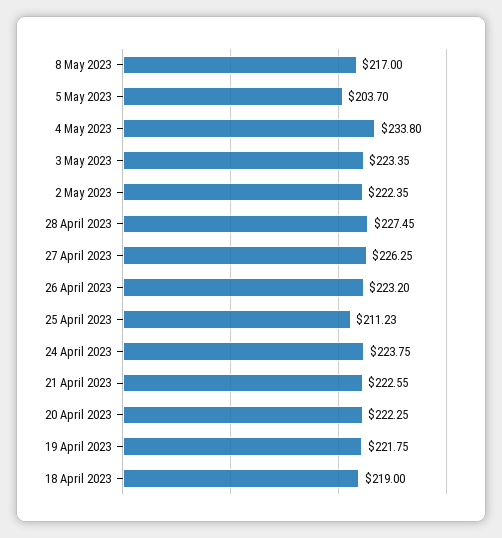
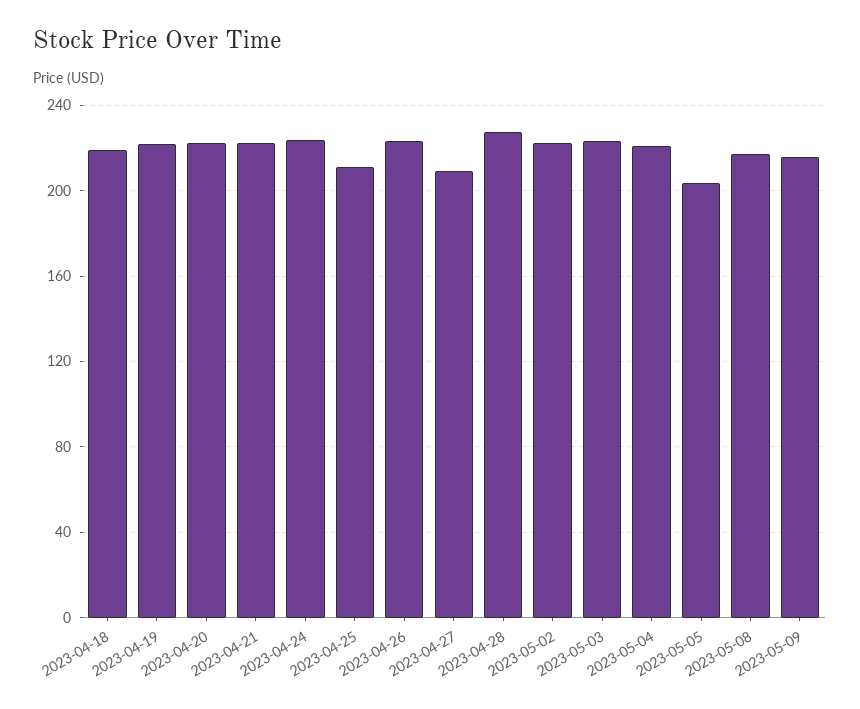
4 May 2023: 233.8 -> 220
27 April 2023: 226.25 -> 210
2023-05-09: none -> 215

